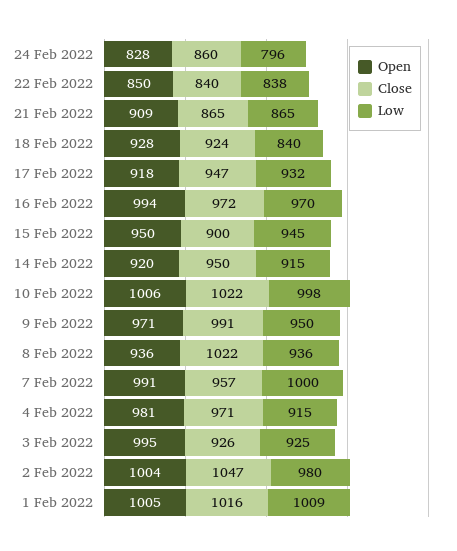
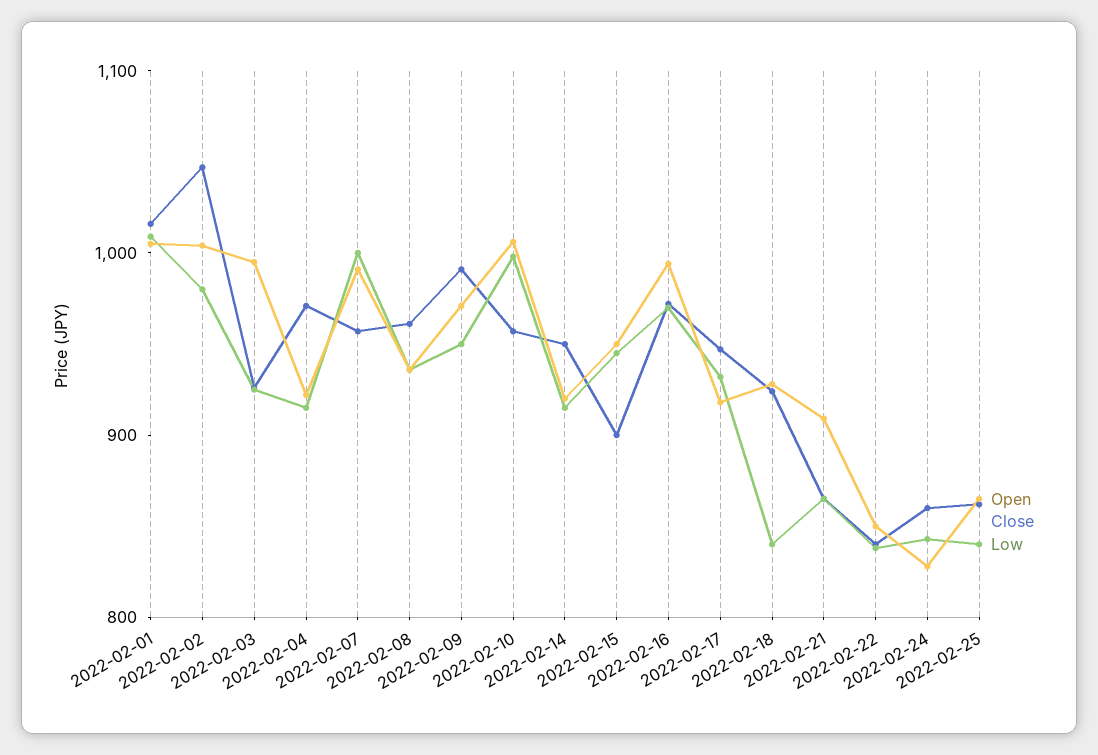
Low, 24 Feb 2022: 796 -> 840
Close, 10 Feb 2022: 1022 -> 960
Close, 8 Feb 2022: 1022 -> 960
Open, 4 Feb 2022: 981 -> 920
Open, 2022-02-25: none -> 860
Close, 2022-02-25: none -> 860
Low, 2022-02-25: none -> 840

